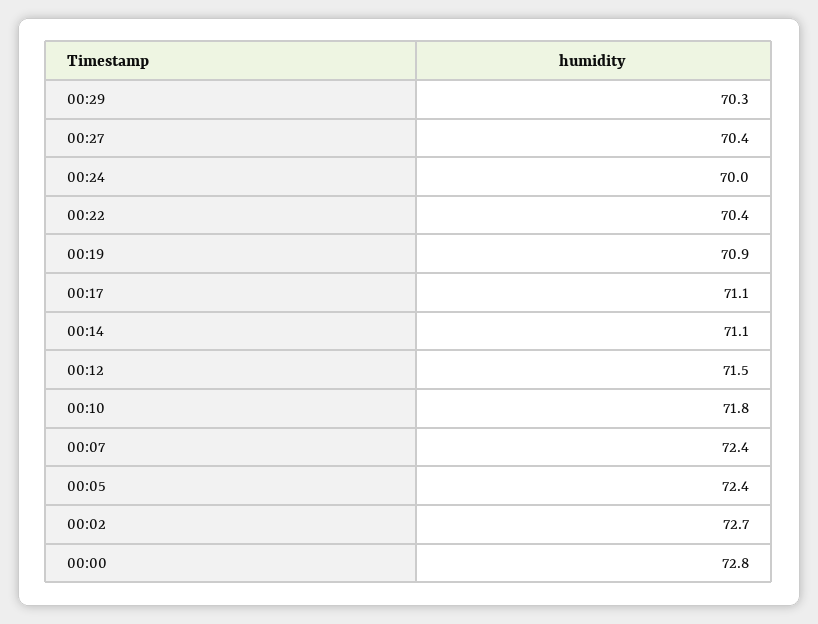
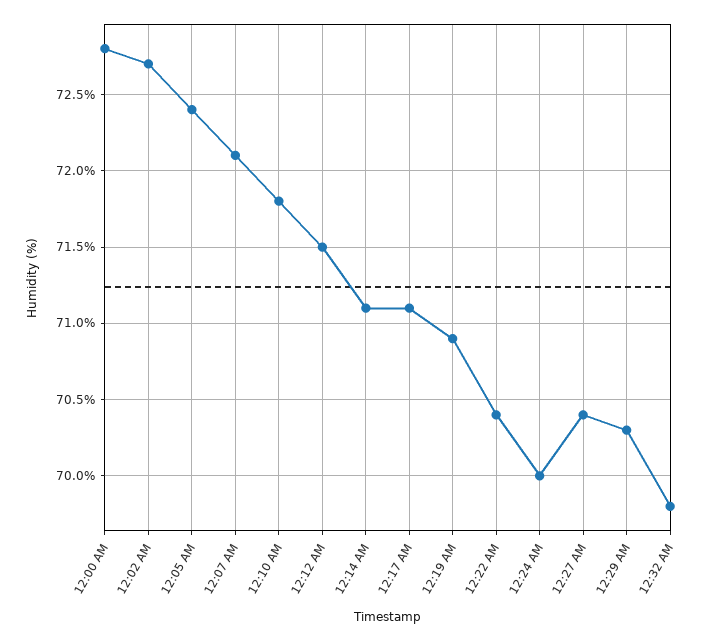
00:07: 72.4 -> 72.1
12:32 AM: none -> 69.8

